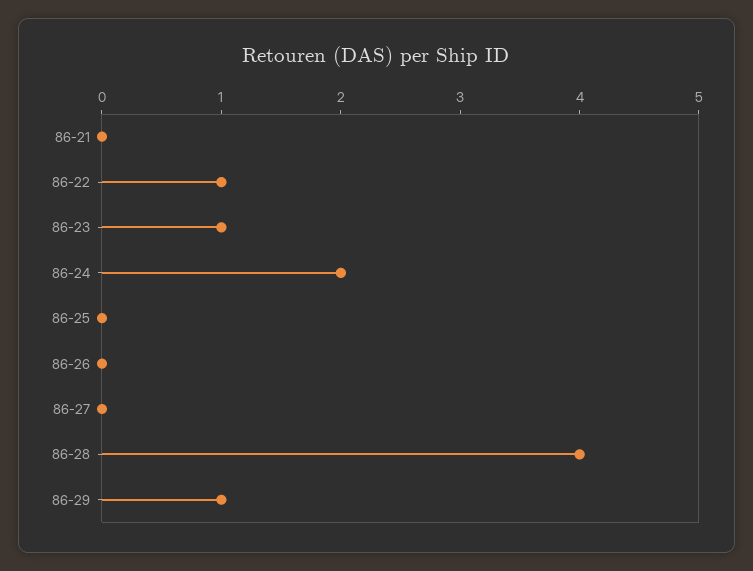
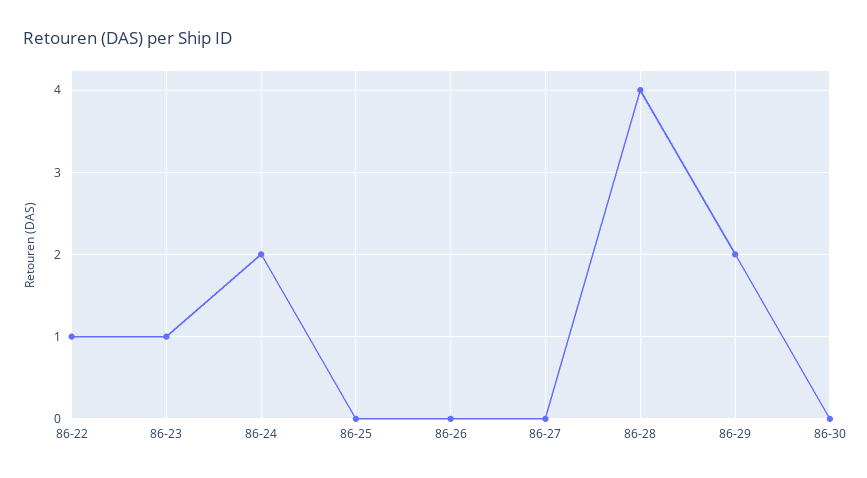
86-21: 0 -> none
86-29: 1 -> 2
86-30: none -> 0

